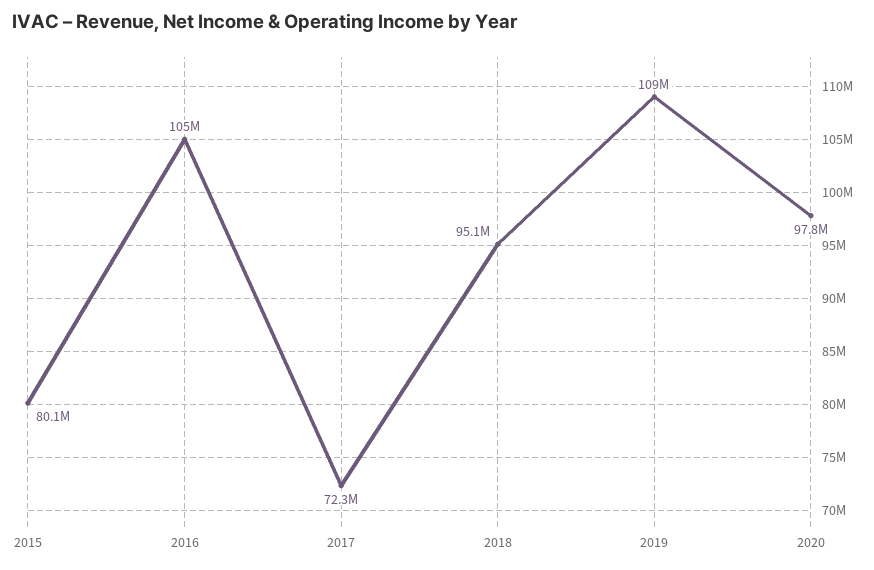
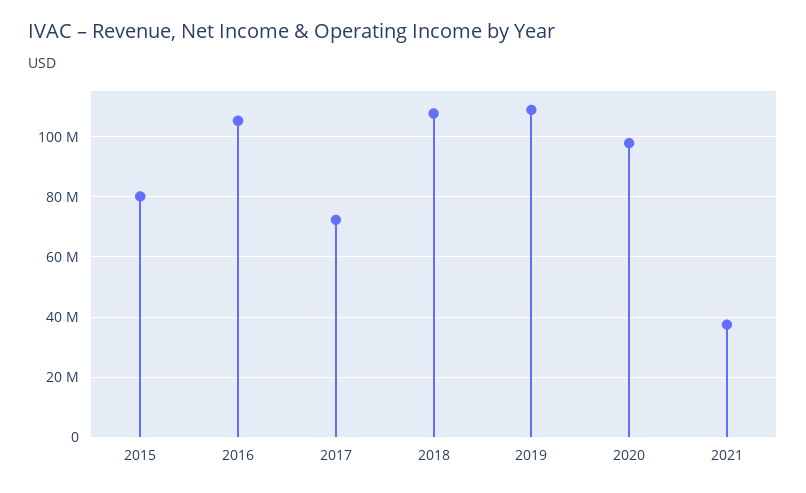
2018: 95100000 -> 108000000
2021: none -> 38000000

